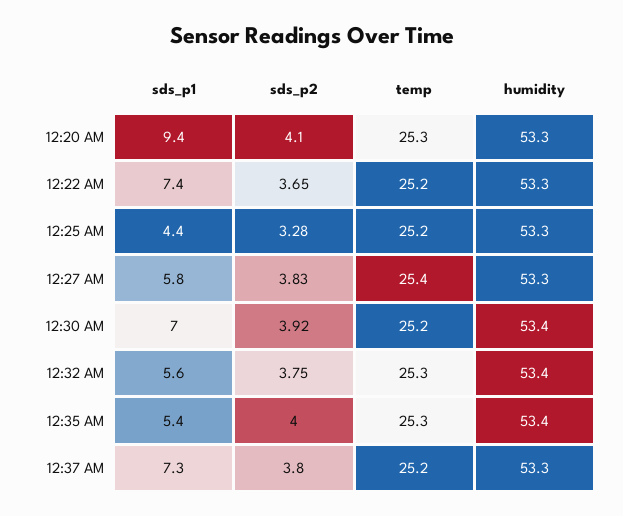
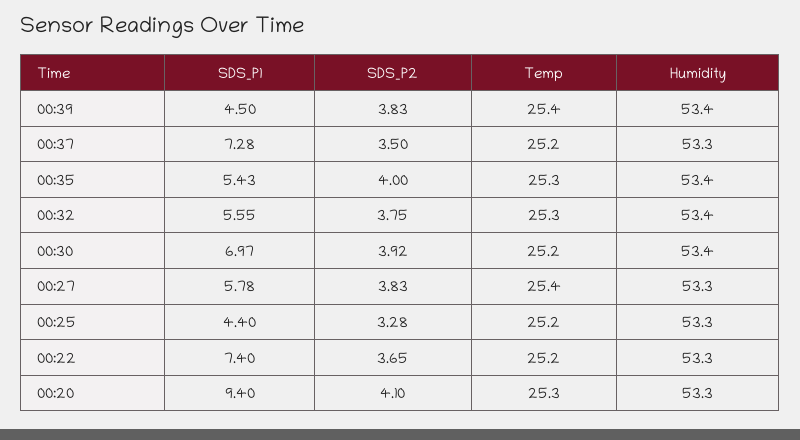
sds_p2, 12:37 AM: 3.8 -> 3.5
sds_p1, 00:39: none -> 4.5
sds_p2, 00:39: none -> 3.83
temp, 00:39: none -> 25.4
humidity, 00:39: none -> 53.4

